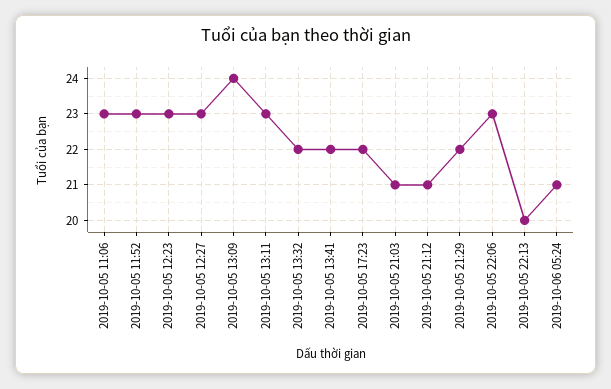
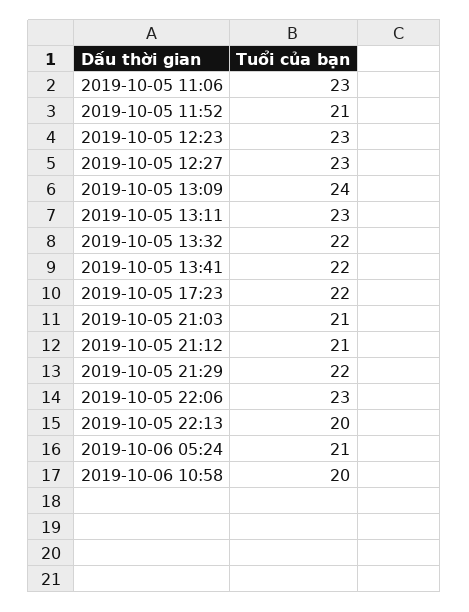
2019-10-05 11:52: 23 -> 21
2019-10-06 10:58: none -> 20

